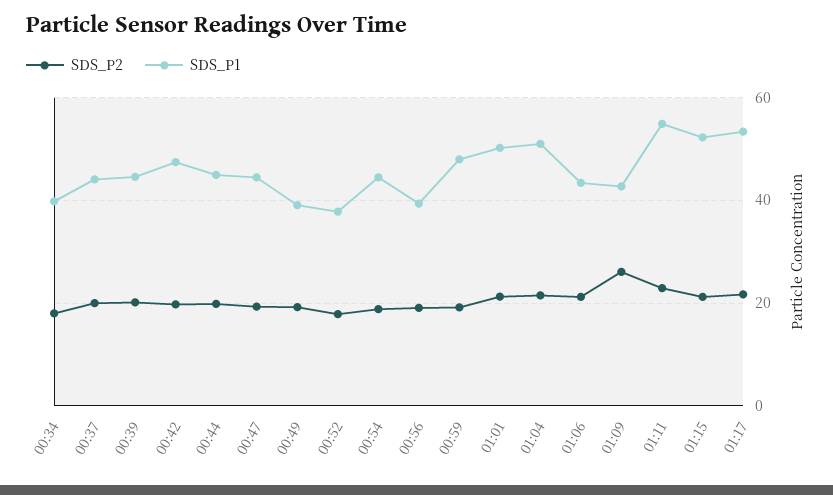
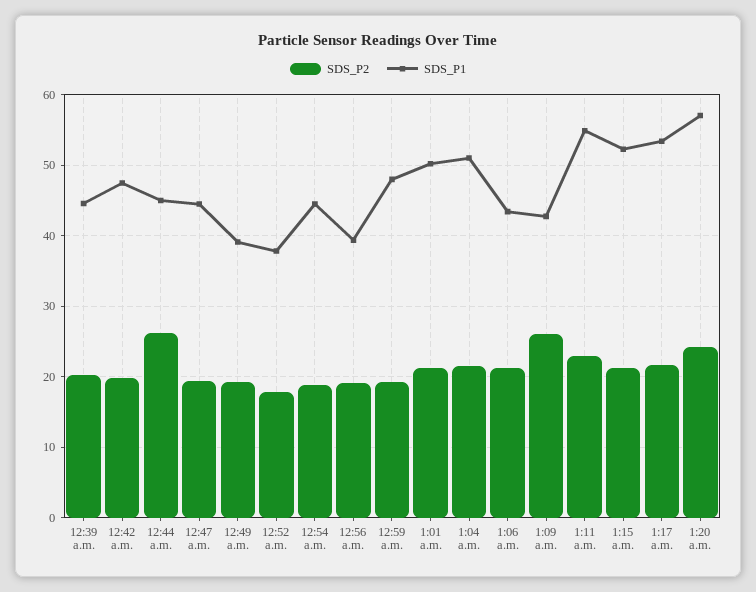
SDS_P2, 00:34: 18 -> none
SDS_P1, 00:34: 40 -> none
SDS_P2, 00:37: 20 -> none
SDS_P1, 00:37: 44 -> none
SDS_P2, 00:44: 20 -> 26
SDS_P2, 1:20 a.m.: none -> 24
SDS_P1, 1:20 a.m.: none -> 57

